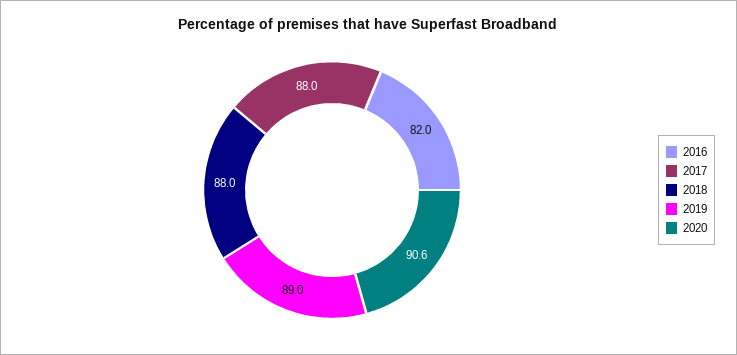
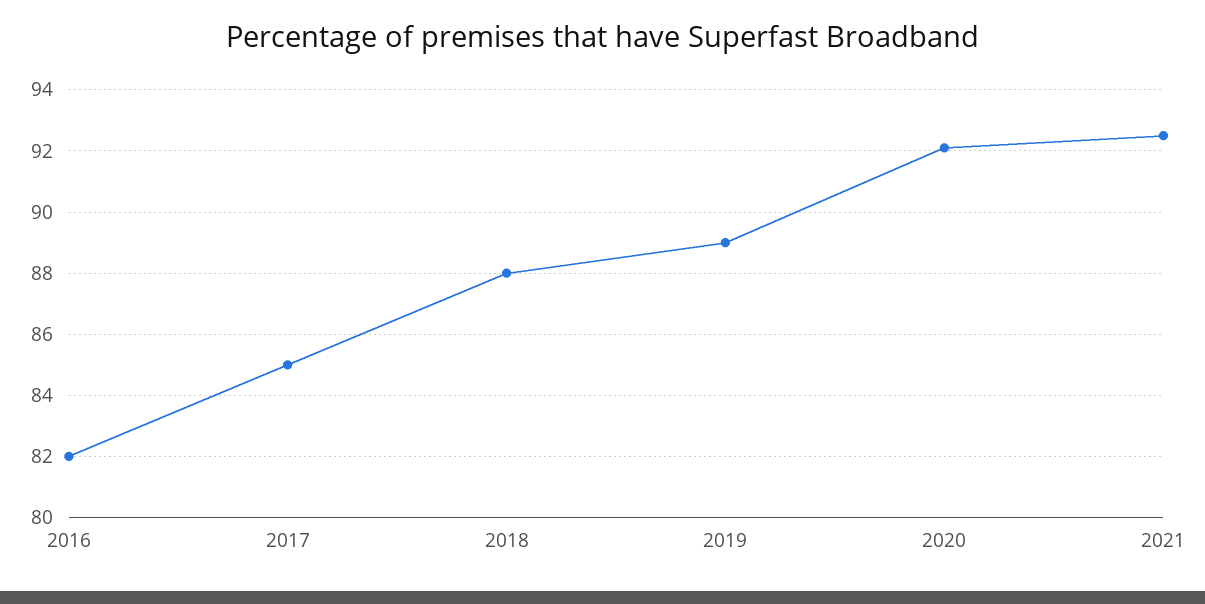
2017: 88 -> 85
2020: 90.6 -> 92
2021: none -> 92.5

